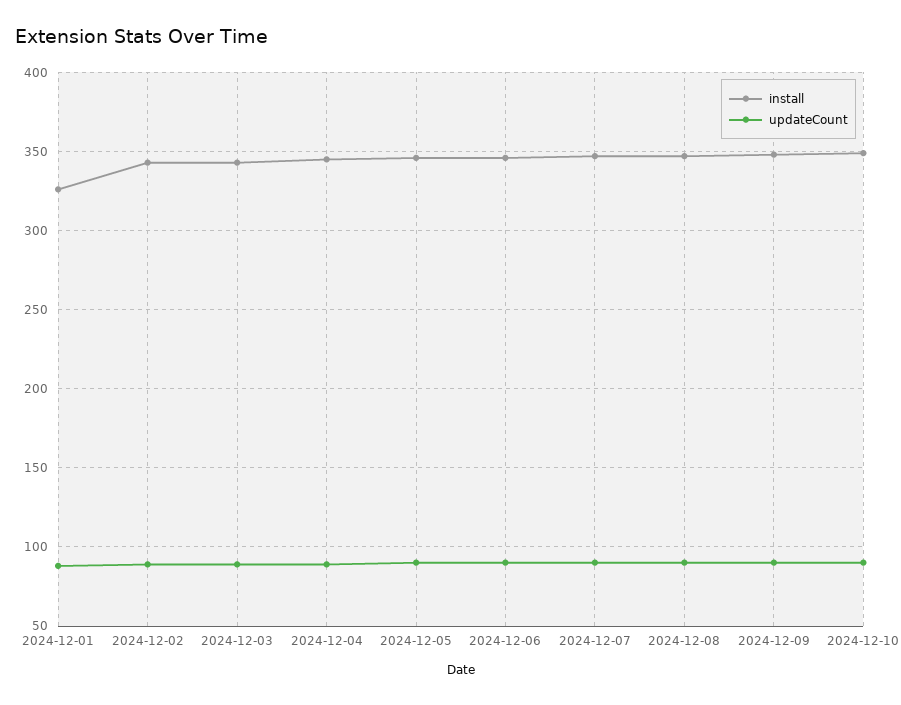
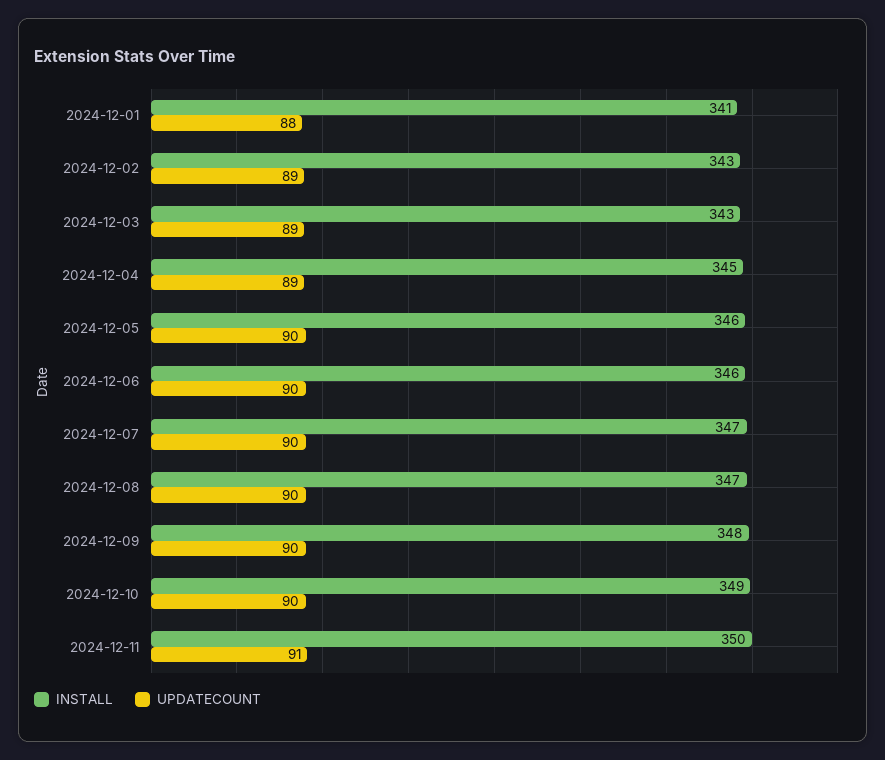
install, 2024-12-01: 325 -> 341
install, 2024-12-11: none -> 350
updateCount, 2024-12-11: none -> 91

